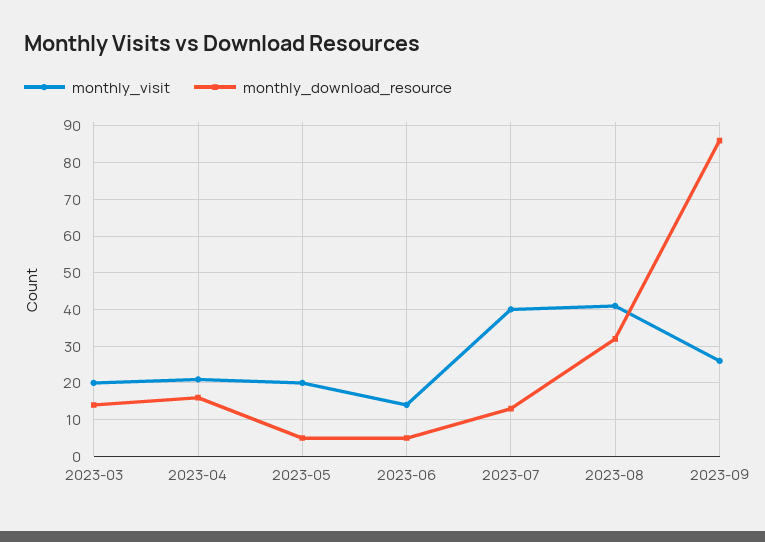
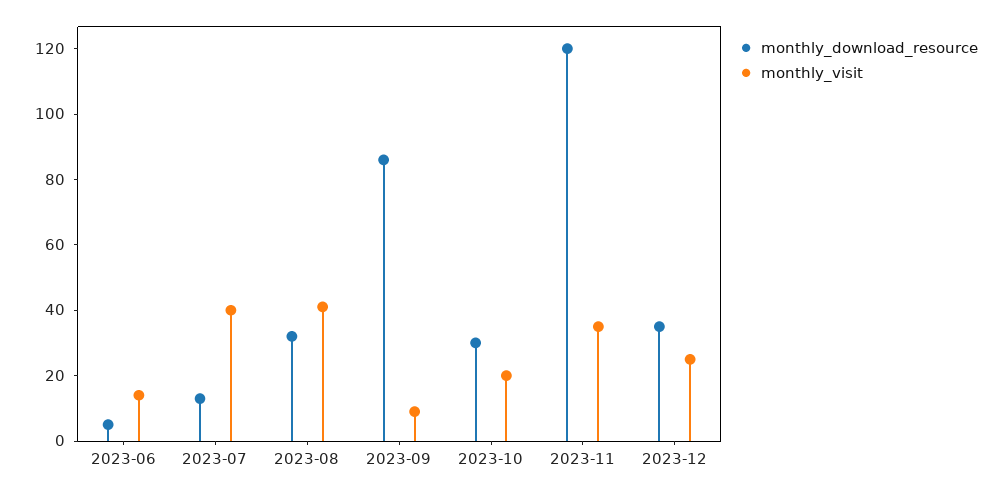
monthly_visit, 2023-03: 20 -> none
monthly_download_resource, 2023-03: 15 -> none
monthly_visit, 2023-04: 20 -> none
monthly_download_resource, 2023-04: 15 -> none
monthly_visit, 2023-05: 20 -> none
monthly_download_resource, 2023-05: 5 -> none
monthly_visit, 2023-09: 25 -> 10
monthly_download_resource, 2023-10: none -> 30
monthly_visit, 2023-10: none -> 20
monthly_download_resource, 2023-11: none -> 120
monthly_visit, 2023-11: none -> 35
monthly_download_resource, 2023-12: none -> 35
monthly_visit, 2023-12: none -> 25

